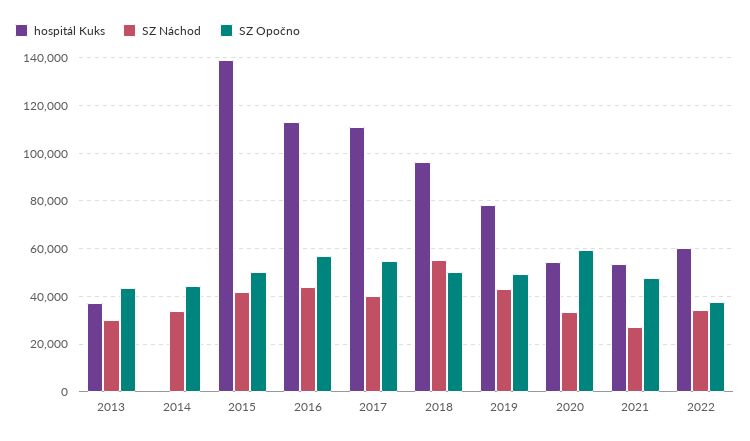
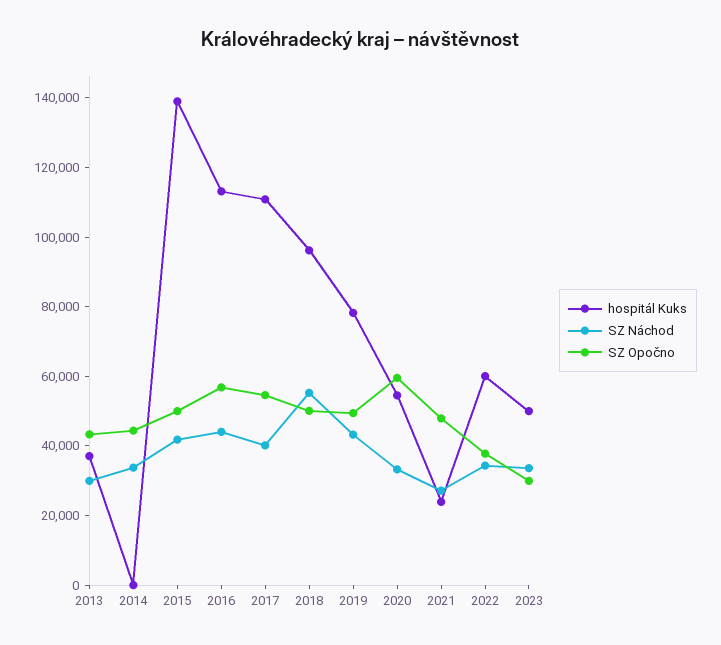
hospitál Kuks, 2021: 55000 -> 25000
hospitál Kuks, 2023: none -> 50000
SZ Náchod, 2023: none -> 35000
SZ Opočno, 2023: none -> 30000

